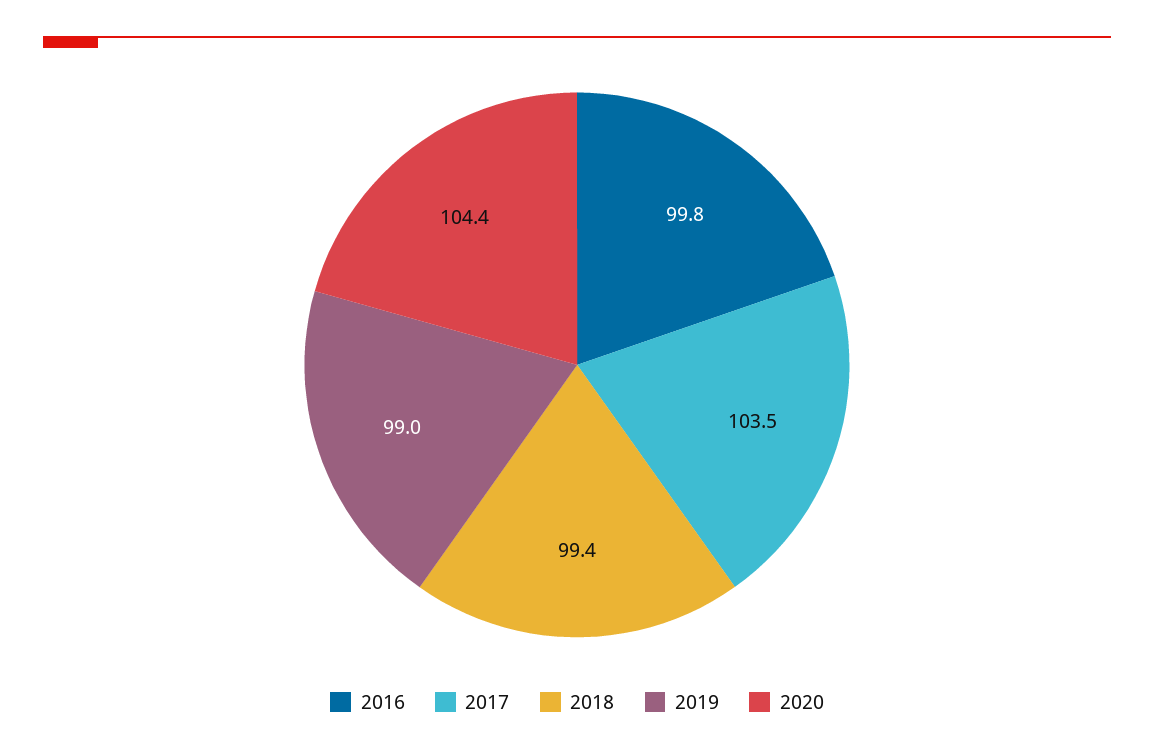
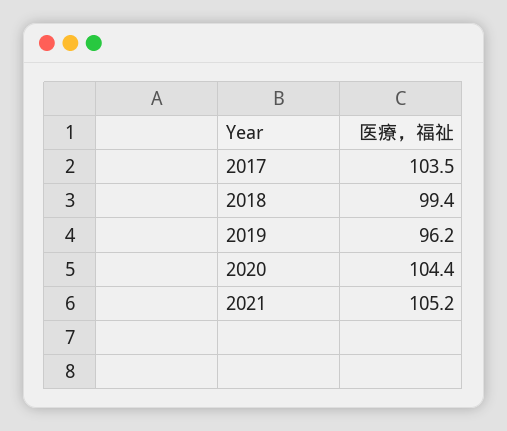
2016: 99.8 -> none
2019: 99 -> 96.2
2021: none -> 105.2

